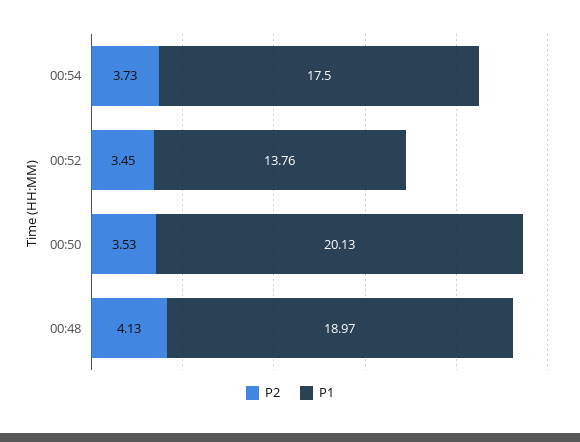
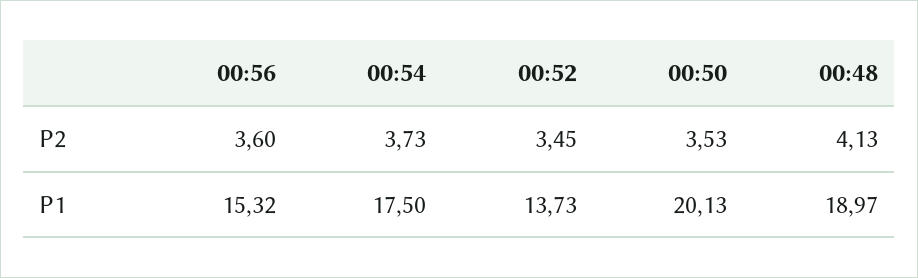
P1, 00:52: 13.76 -> 13.73
P2, 00:56: none -> 3.6
P1, 00:56: none -> 15.32

